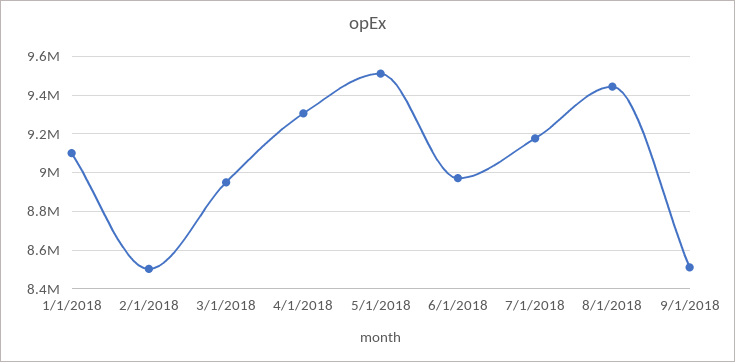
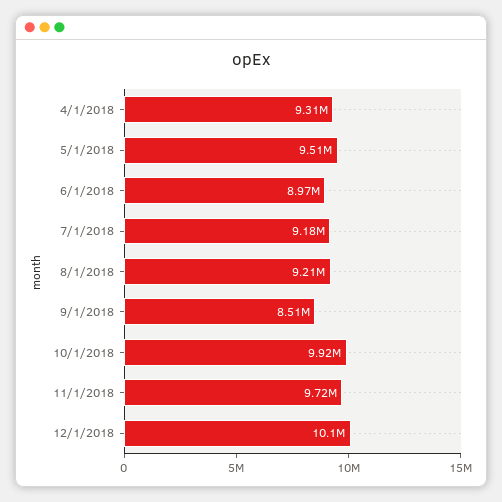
1/1/2018: 9100000 -> none
2/1/2018: 8500000 -> none
3/1/2018: 8950000 -> none
8/1/2018: 9450000 -> 9210000
10/1/2018: none -> 9920000
11/1/2018: none -> 9720000
12/1/2018: none -> 10100000

